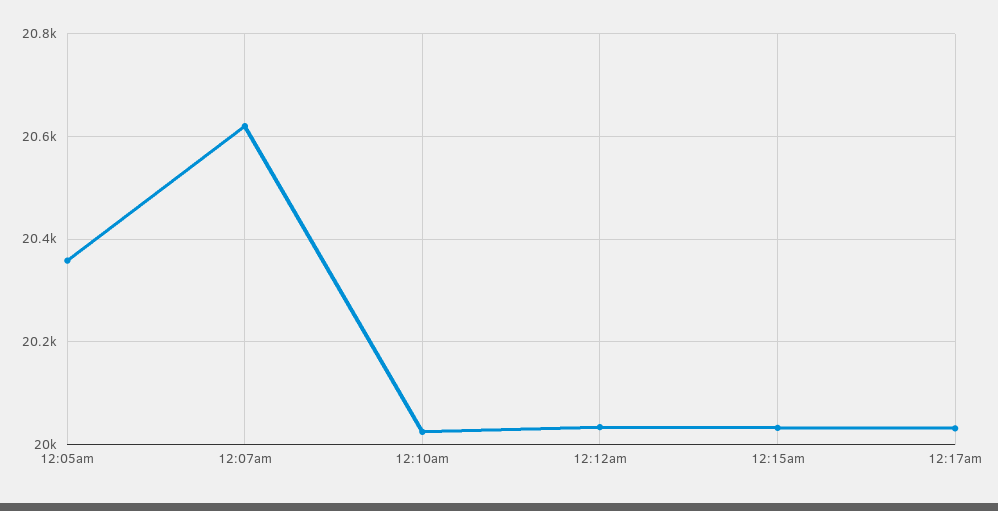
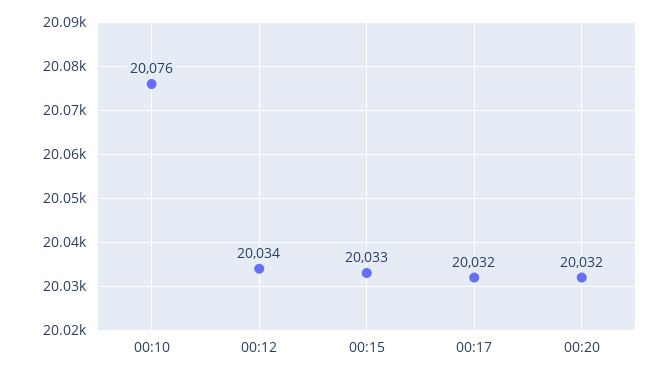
12:05am: 20360 -> none
12:07am: 20620 -> none
12:10am: 20020 -> 20076
00:20: none -> 20032

